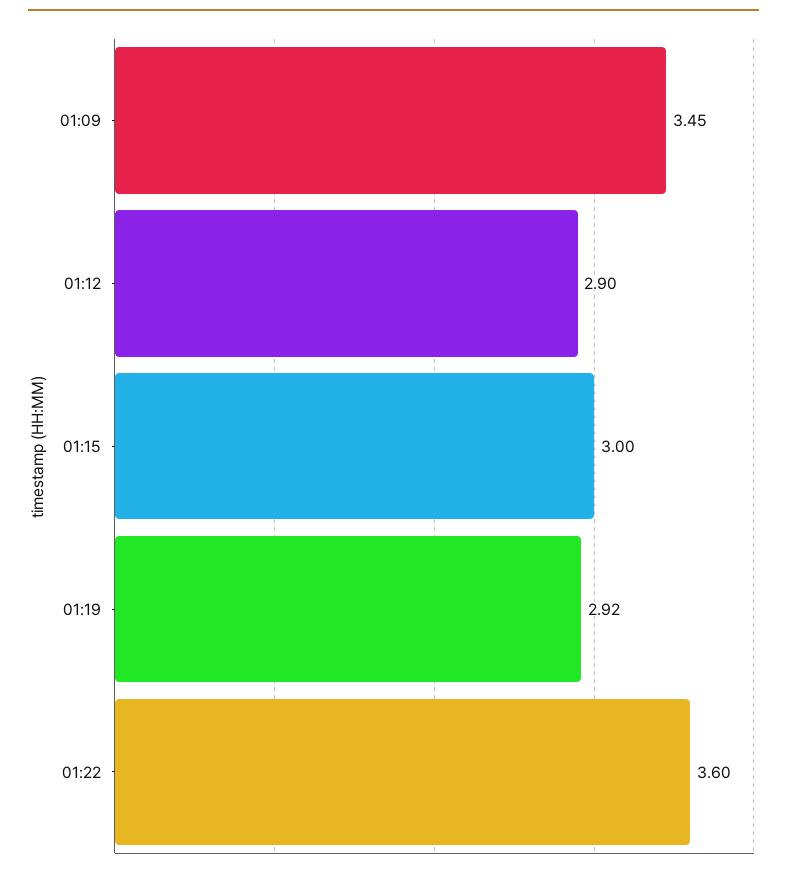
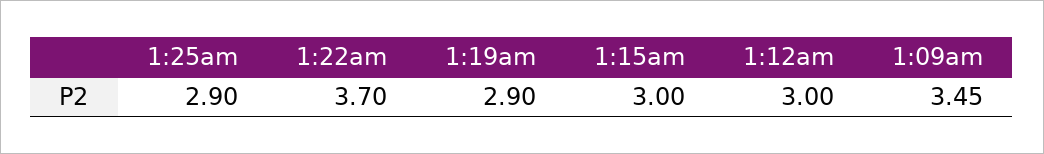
01:12: 2.9 -> 3
01:19: 2.92 -> 2.9
01:22: 3.6 -> 3.7
1:25am: none -> 2.9

